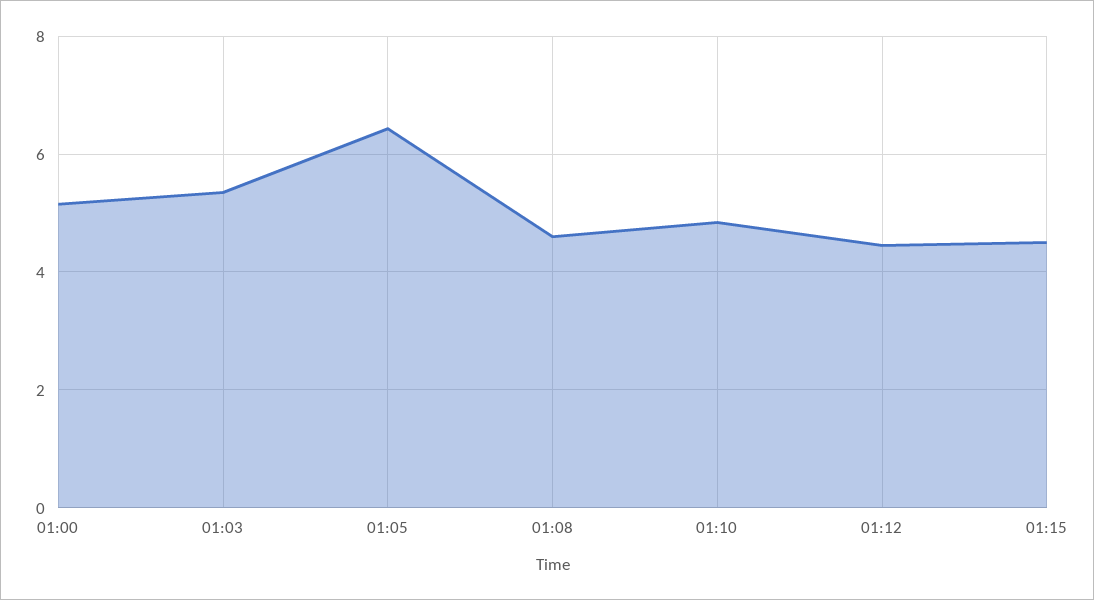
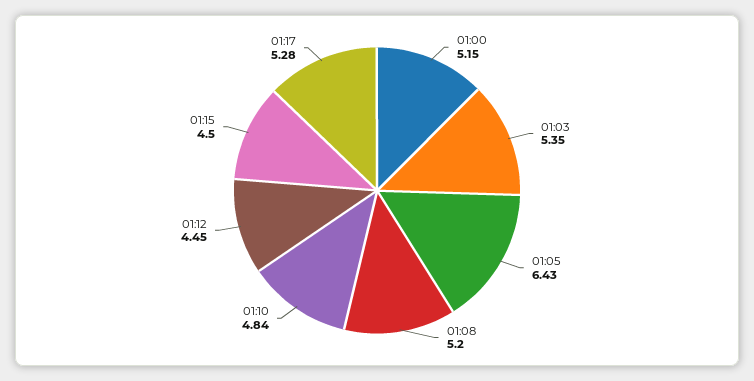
01:08: 4.6 -> 5.2
01:17: none -> 5.28

